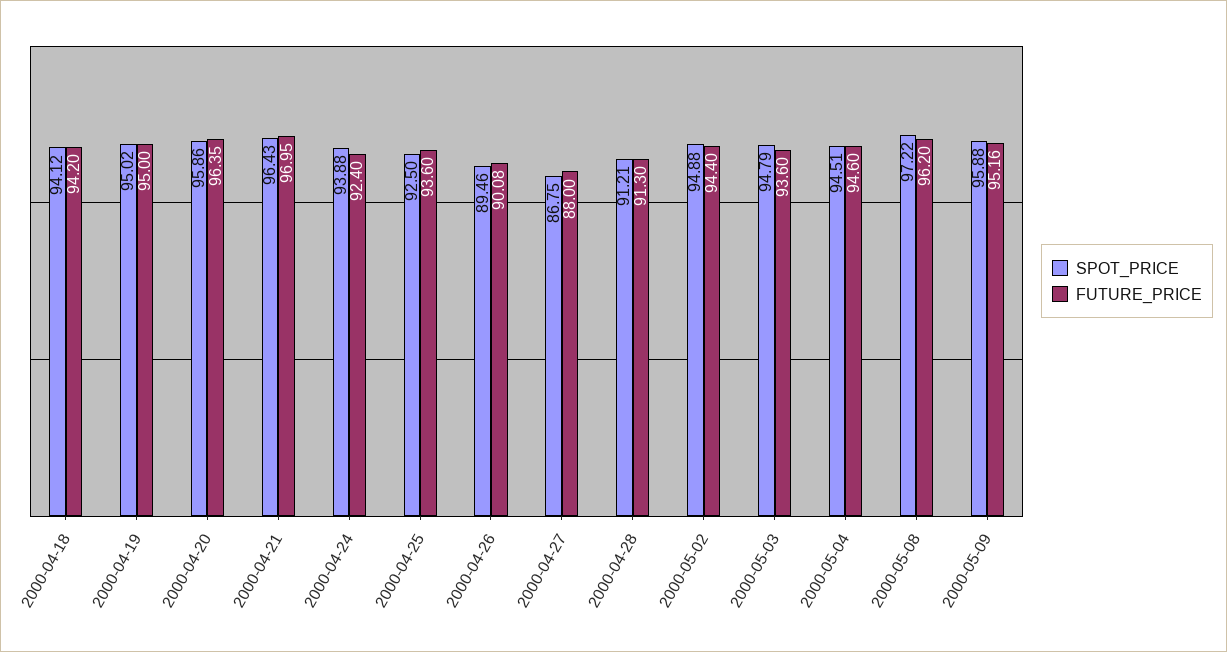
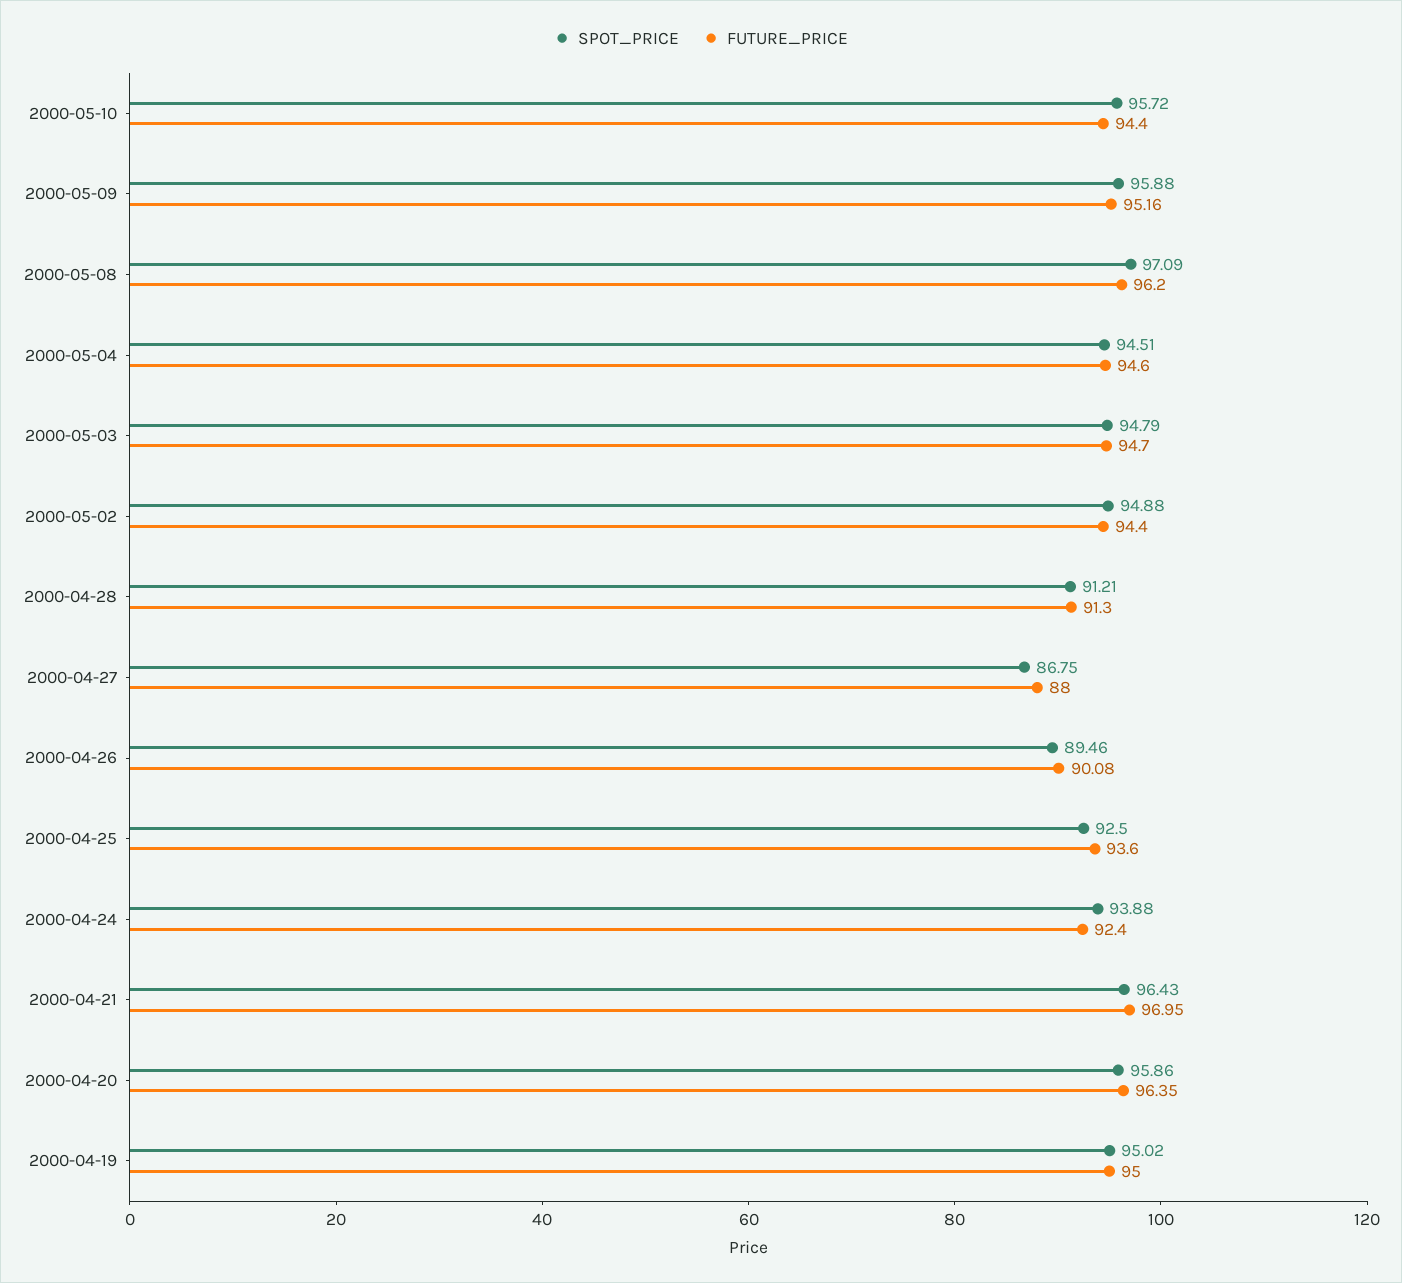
SPOT_PRICE, 2000-04-18: 94.12 -> none
FUTURE_PRICE, 2000-04-18: 94.2 -> none
FUTURE_PRICE, 2000-05-03: 93.6 -> 94.7
SPOT_PRICE, 2000-05-08: 97.22 -> 97.09
SPOT_PRICE, 2000-05-10: none -> 95.72
FUTURE_PRICE, 2000-05-10: none -> 94.4

